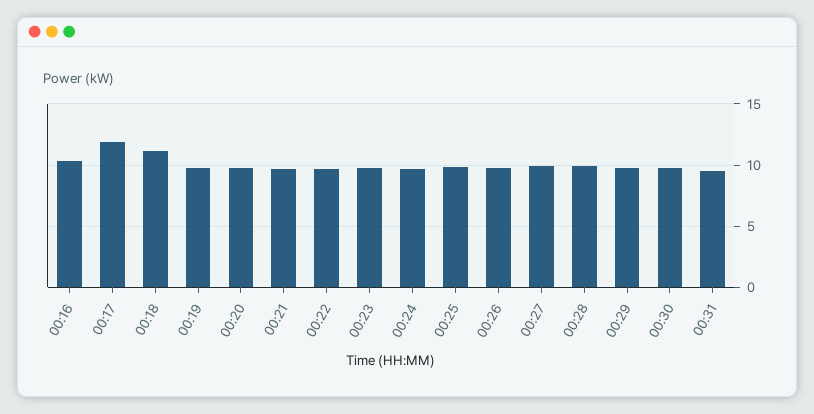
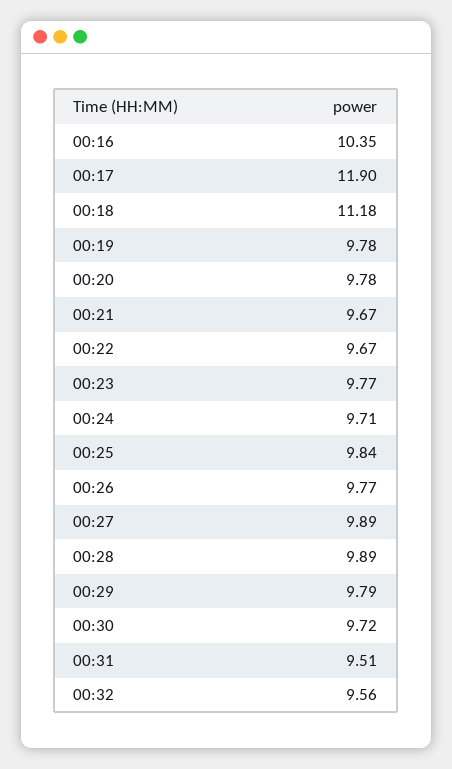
00:32: none -> 9.56

